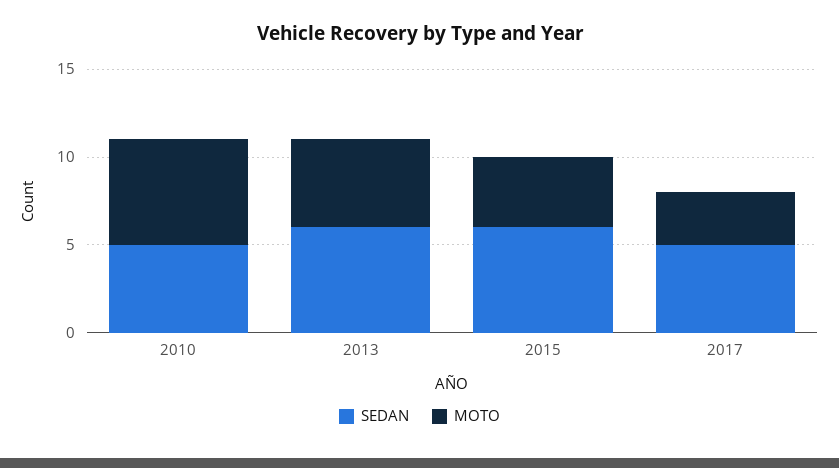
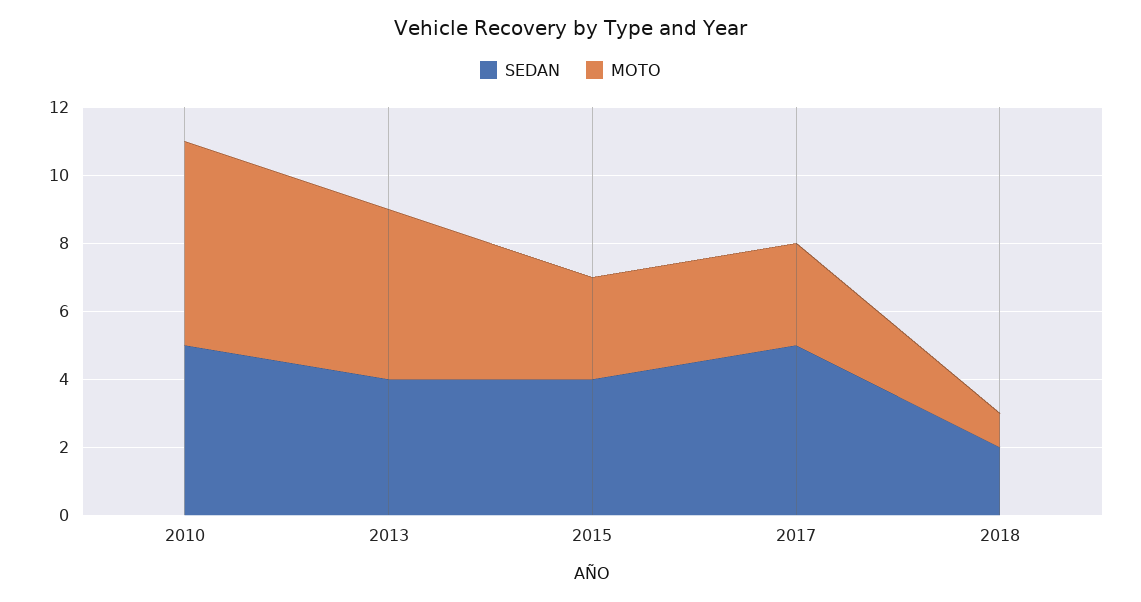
SEDAN, 2013: 6 -> 4
SEDAN, 2015: 6 -> 4
MOTO, 2015: 4 -> 3
SEDAN, 2018: none -> 2
MOTO, 2018: none -> 1

